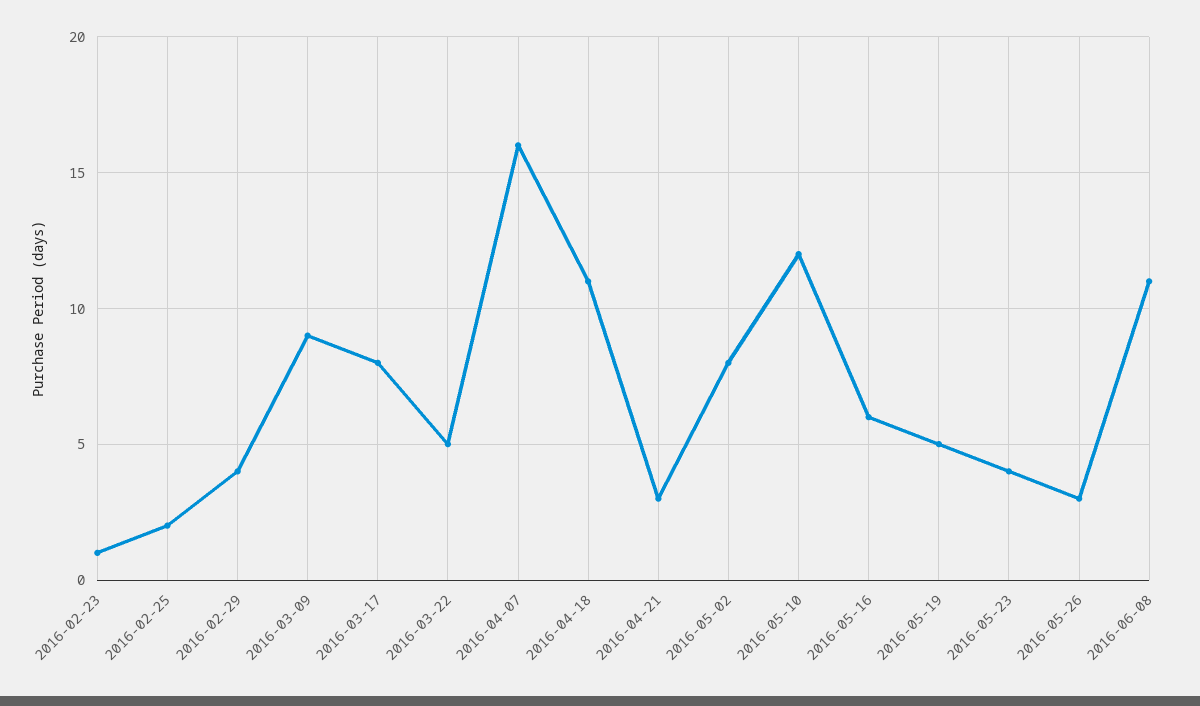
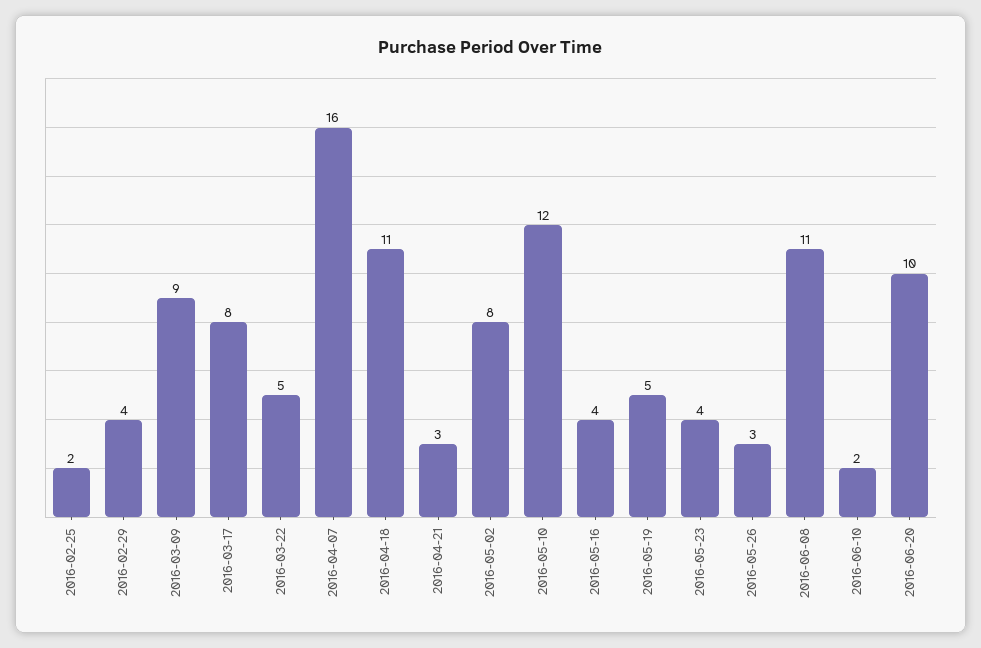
2016-02-23: 1 -> none
2016-05-16: 6 -> 4
2016-06-10: none -> 2
2016-06-20: none -> 10

